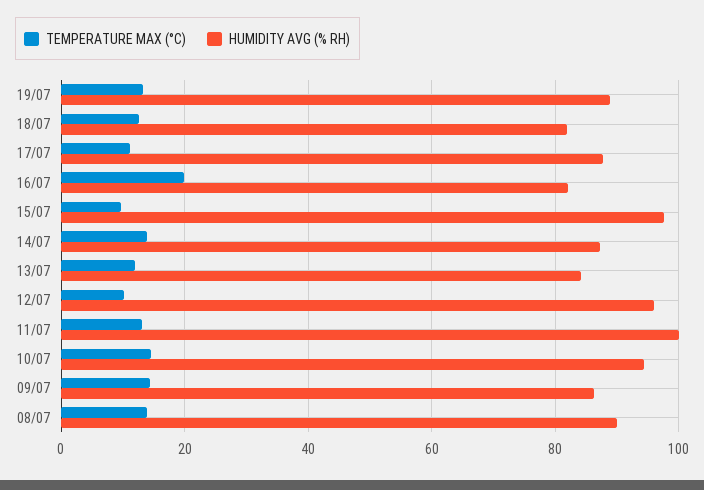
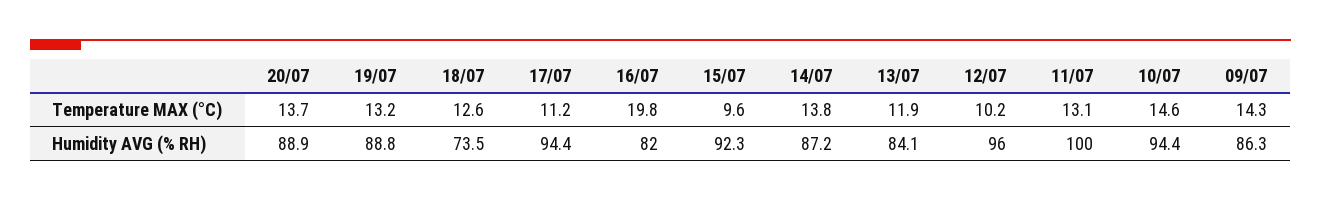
HUMIDITY AVG (% RH), 18/07: 82 -> 73.5
HUMIDITY AVG (% RH), 17/07: 88 -> 94.4
HUMIDITY AVG (% RH), 15/07: 98 -> 92.3
TEMPERATURE MAX (°C), 08/07: 14 -> none
HUMIDITY AVG (% RH), 08/07: 90 -> none
TEMPERATURE MAX (°C), 20/07: none -> 13.7
HUMIDITY AVG (% RH), 20/07: none -> 88.9

